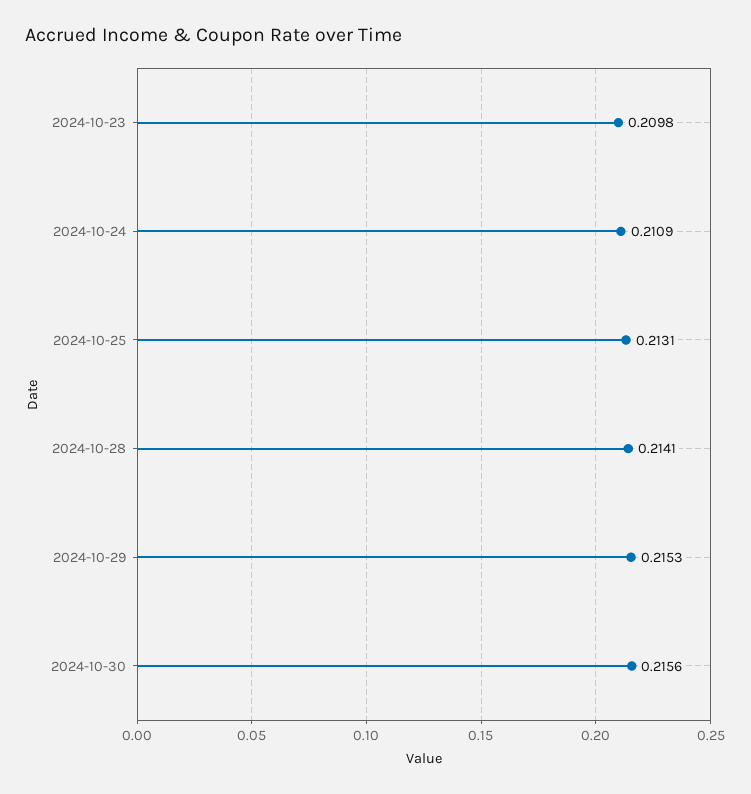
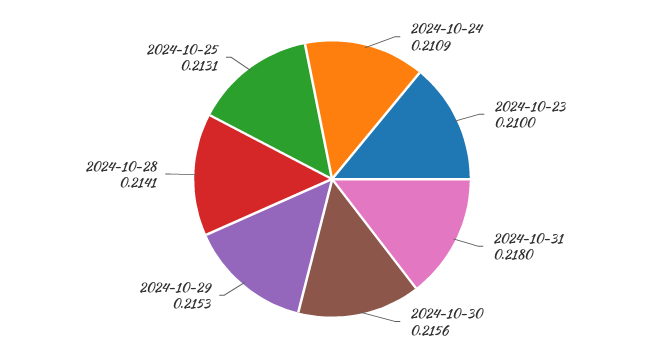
2024-10-23: 0.2098 -> 0.21
2024-10-31: none -> 0.218

